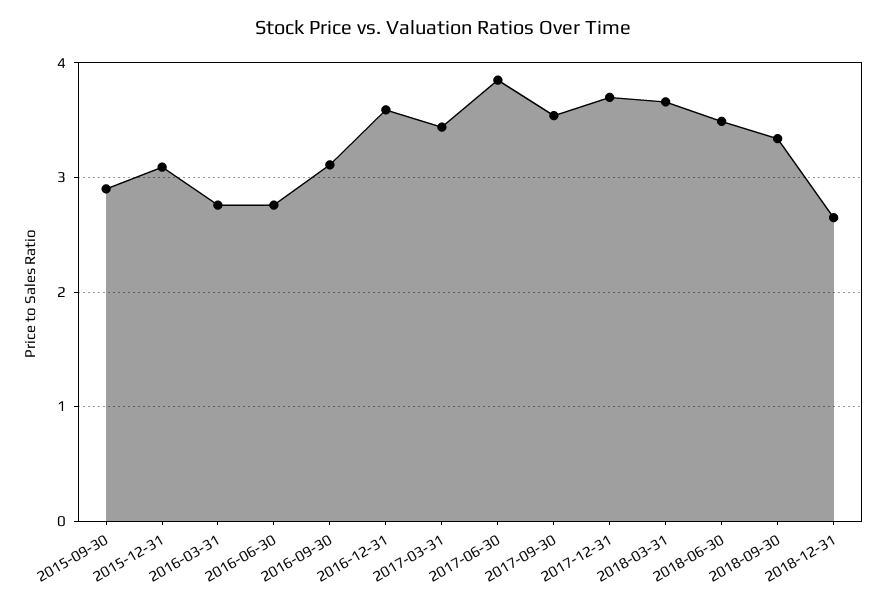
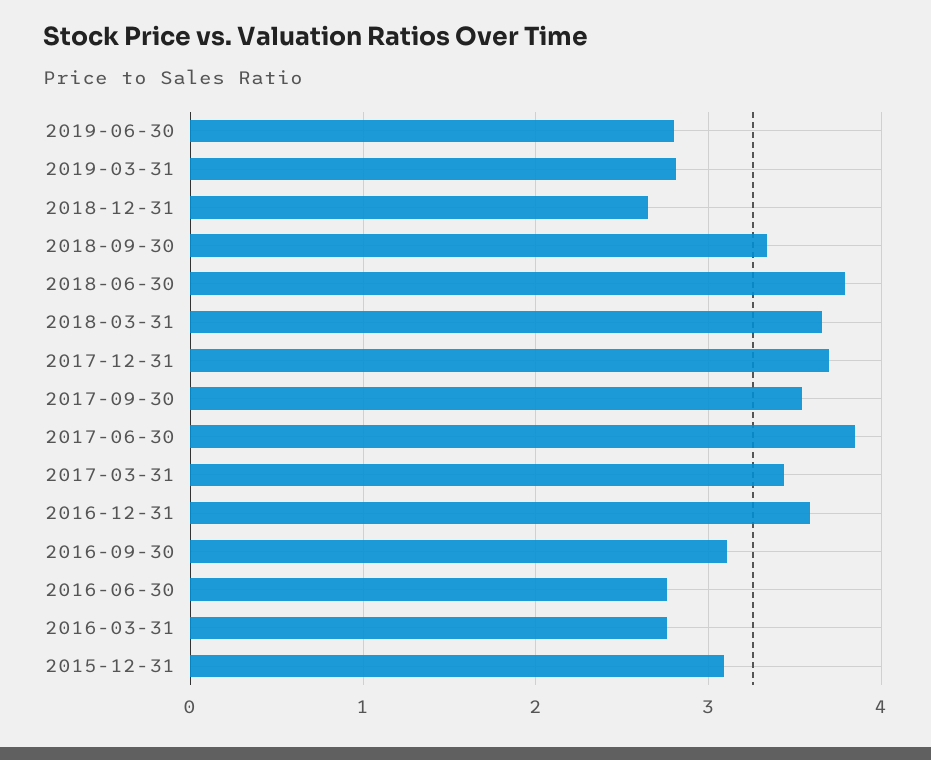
2015-09-30: 2.9 -> none
2018-06-30: 3.5 -> 3.8
2019-06-30: none -> 2.8
2019-03-31: none -> 2.8

